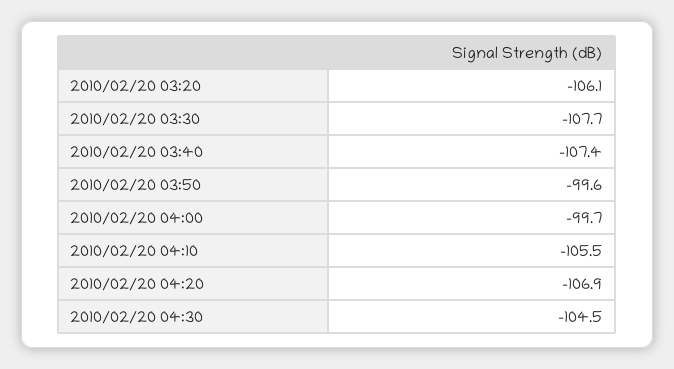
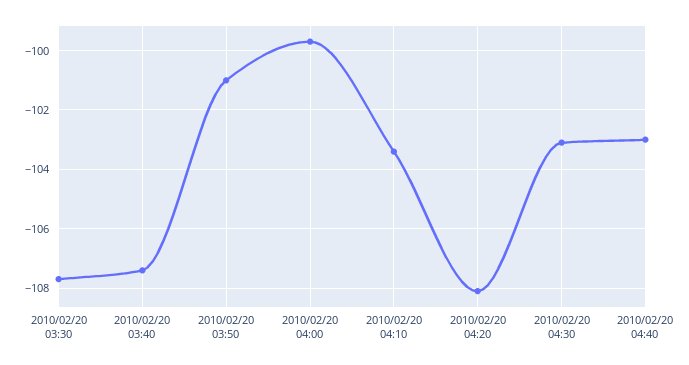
2010/02/20 03:20: -106.1 -> none
2010/02/20 03:50: -99.6 -> -101
2010/02/20 04:10: -105.5 -> -103.5
2010/02/20 04:20: -106.9 -> -108
2010/02/20 04:30: -104.5 -> -103
2010/02/20 04:40: none -> -103

